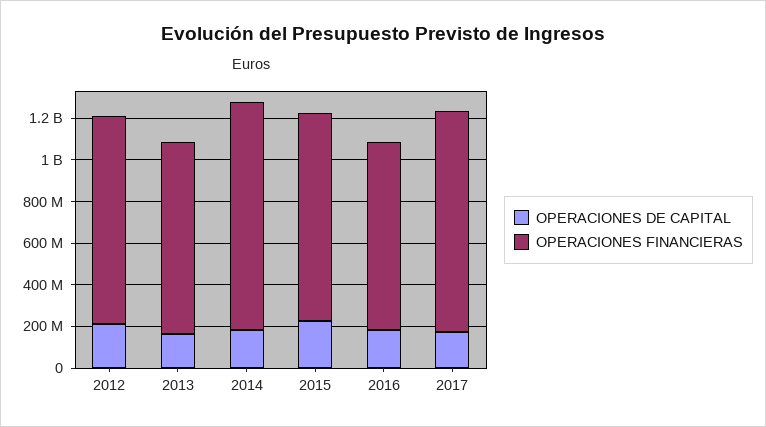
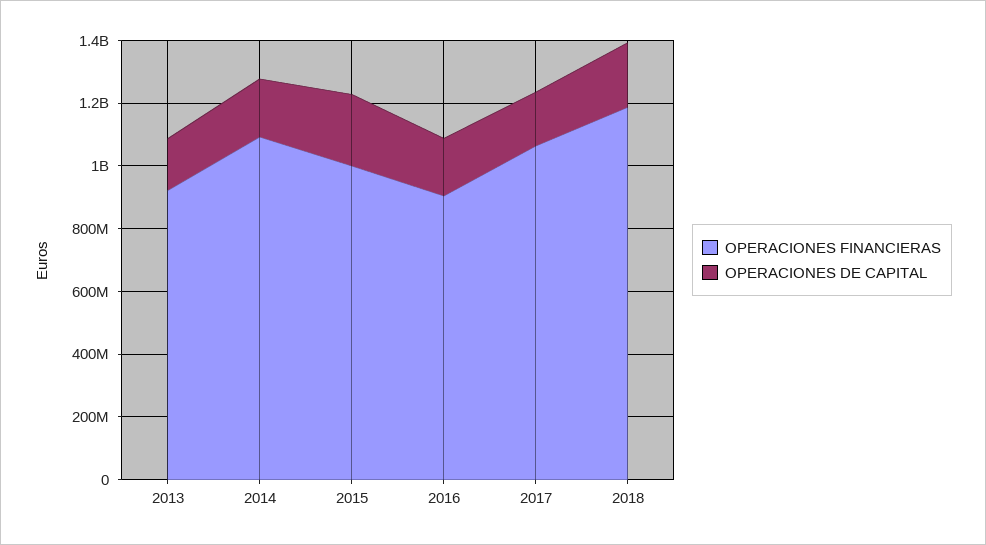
OPERACIONES DE CAPITAL, 2012: 200000000 -> none
OPERACIONES FINANCIERAS, 2012: 1000000000 -> none
OPERACIONES FINANCIERAS, 2018: none -> 1200000000
OPERACIONES DE CAPITAL, 2018: none -> 200000000

